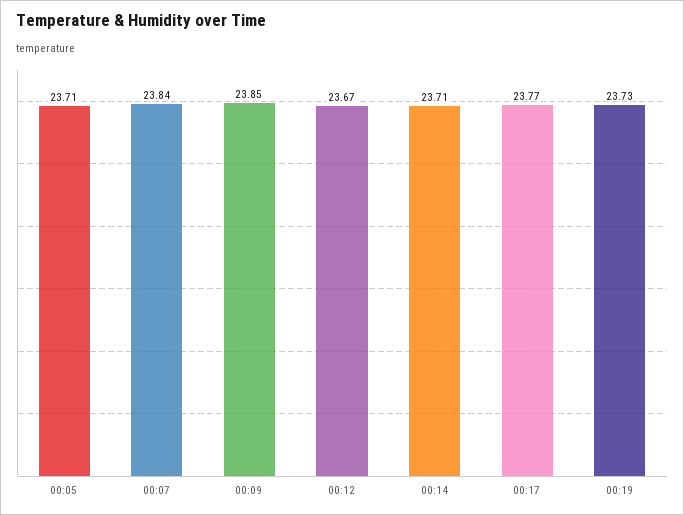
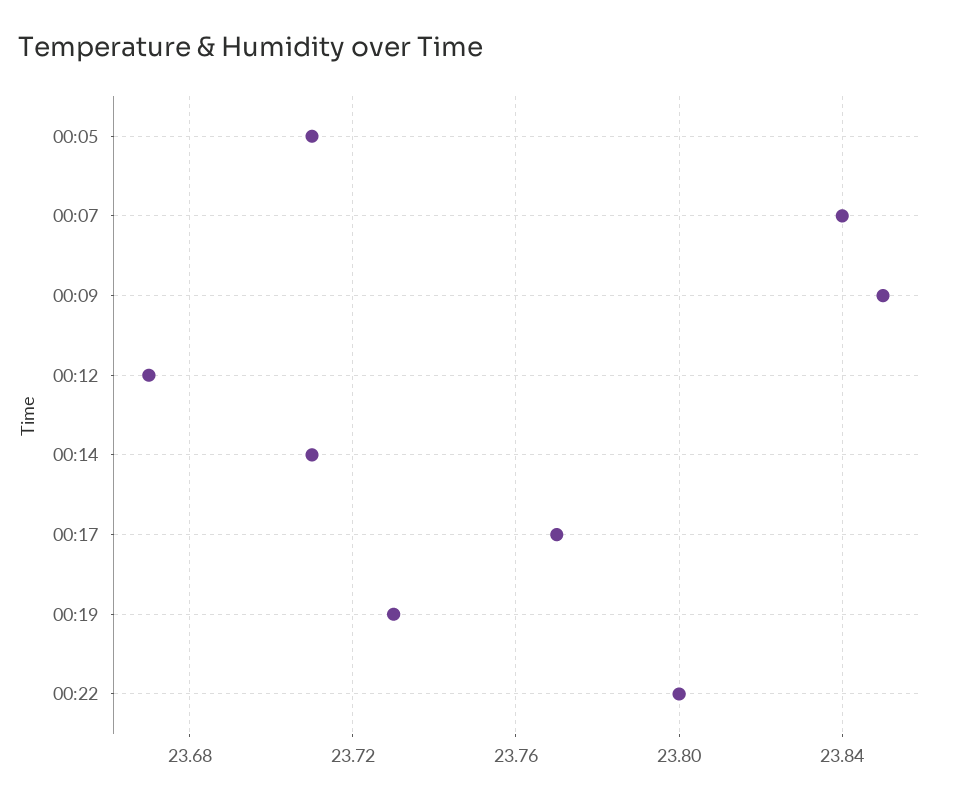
00:22: none -> 23.8

